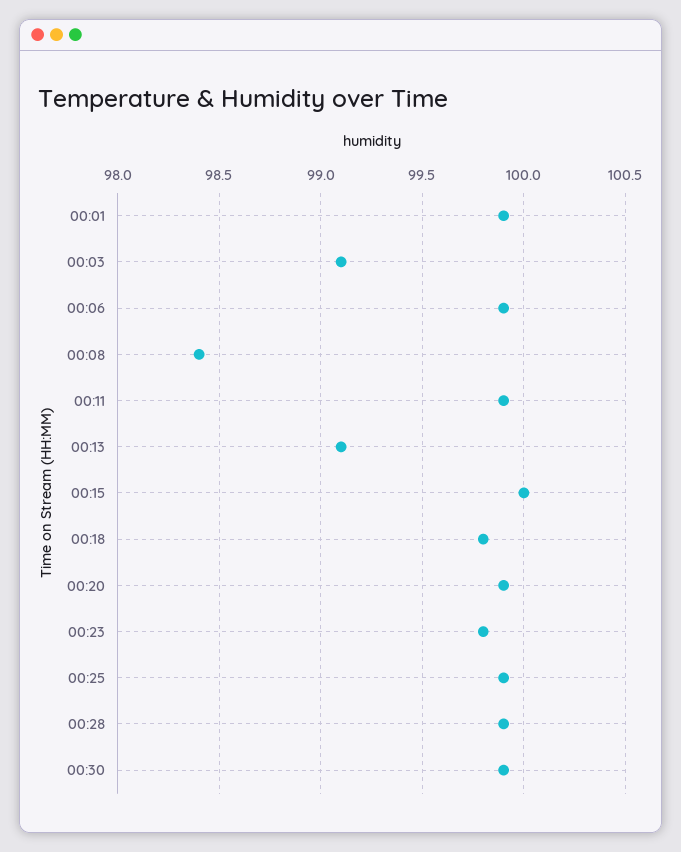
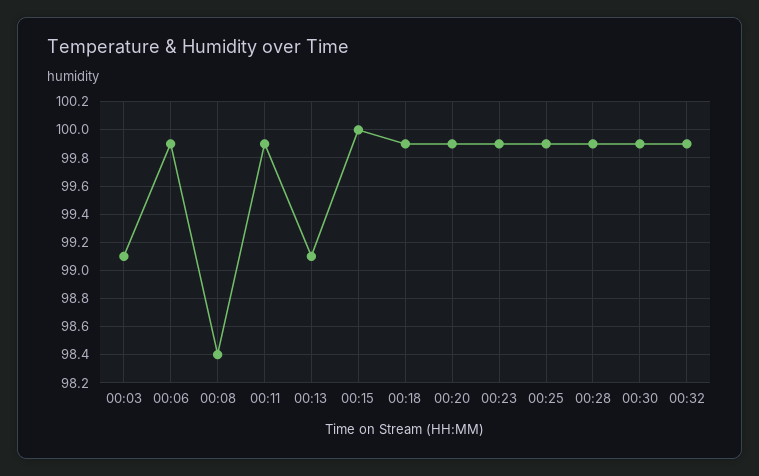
00:01: 99.9 -> none
00:18: 99.8 -> 99.9
00:23: 99.8 -> 99.9
00:32: none -> 99.9

